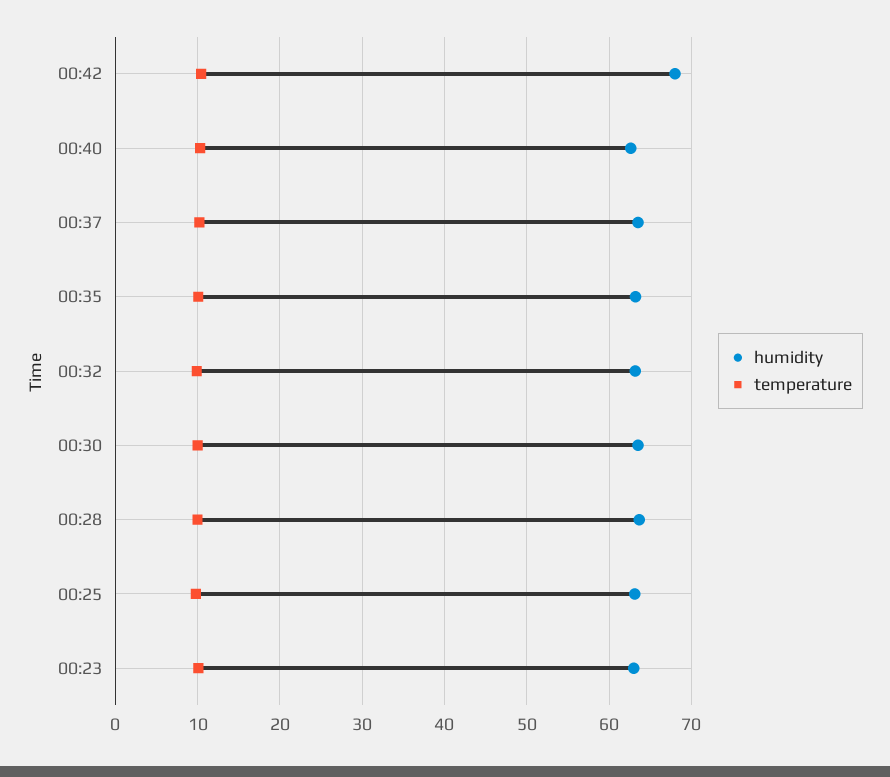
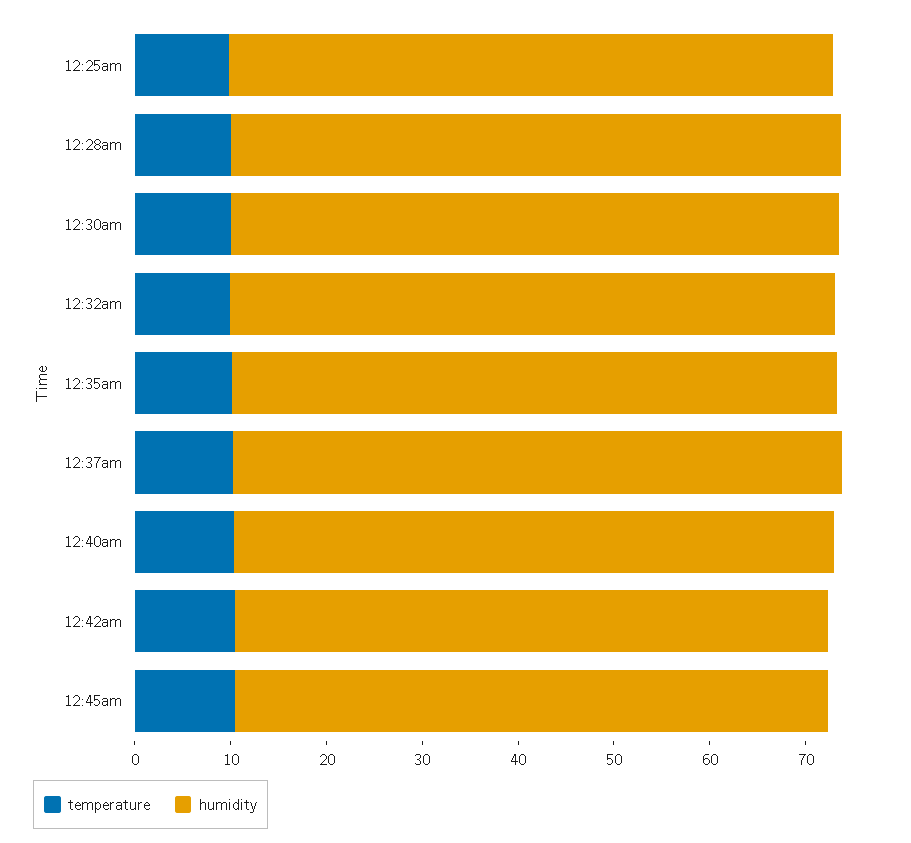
humidity, 00:42: 68 -> 62
humidity, 00:23: 63 -> none
temperature, 00:23: 10 -> none
temperature, 12:45am: none -> 10
humidity, 12:45am: none -> 62

